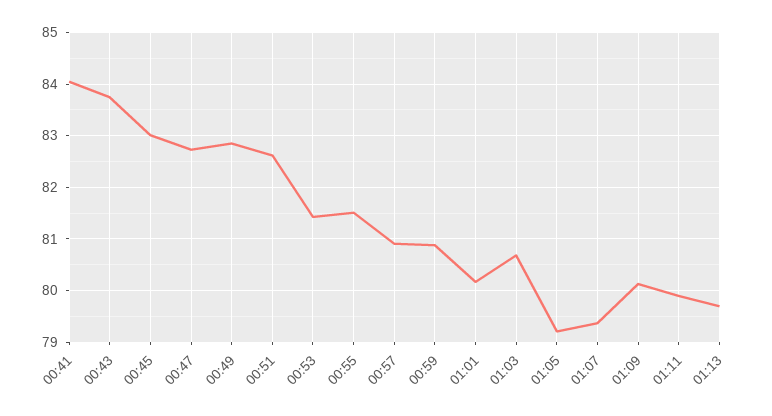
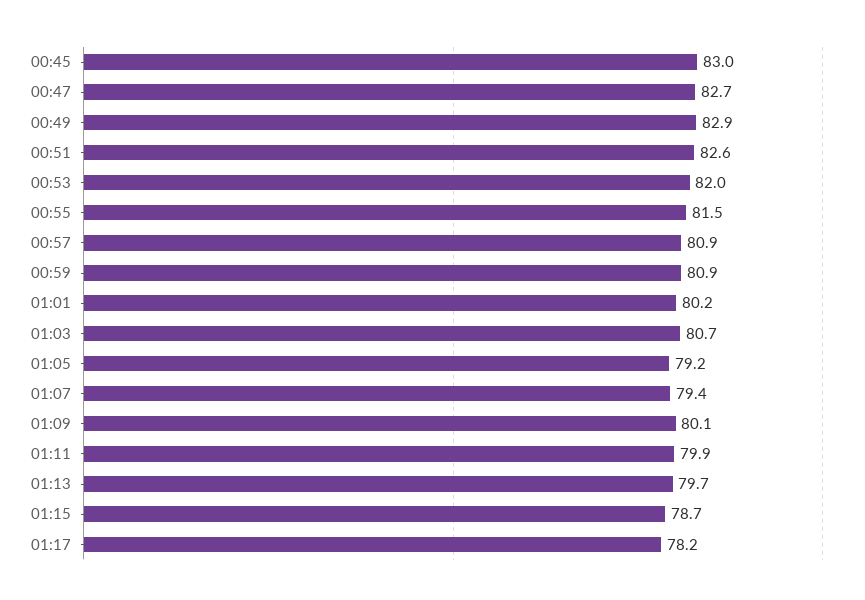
00:41: 84 -> none
00:43: 83.8 -> none
00:53: 81.4 -> 82
01:15: none -> 78.7
01:17: none -> 78.2

